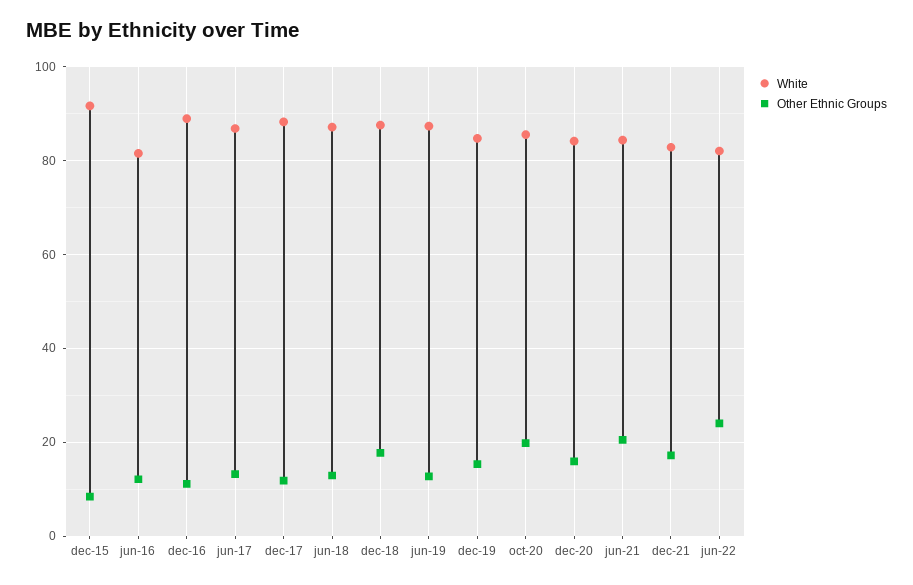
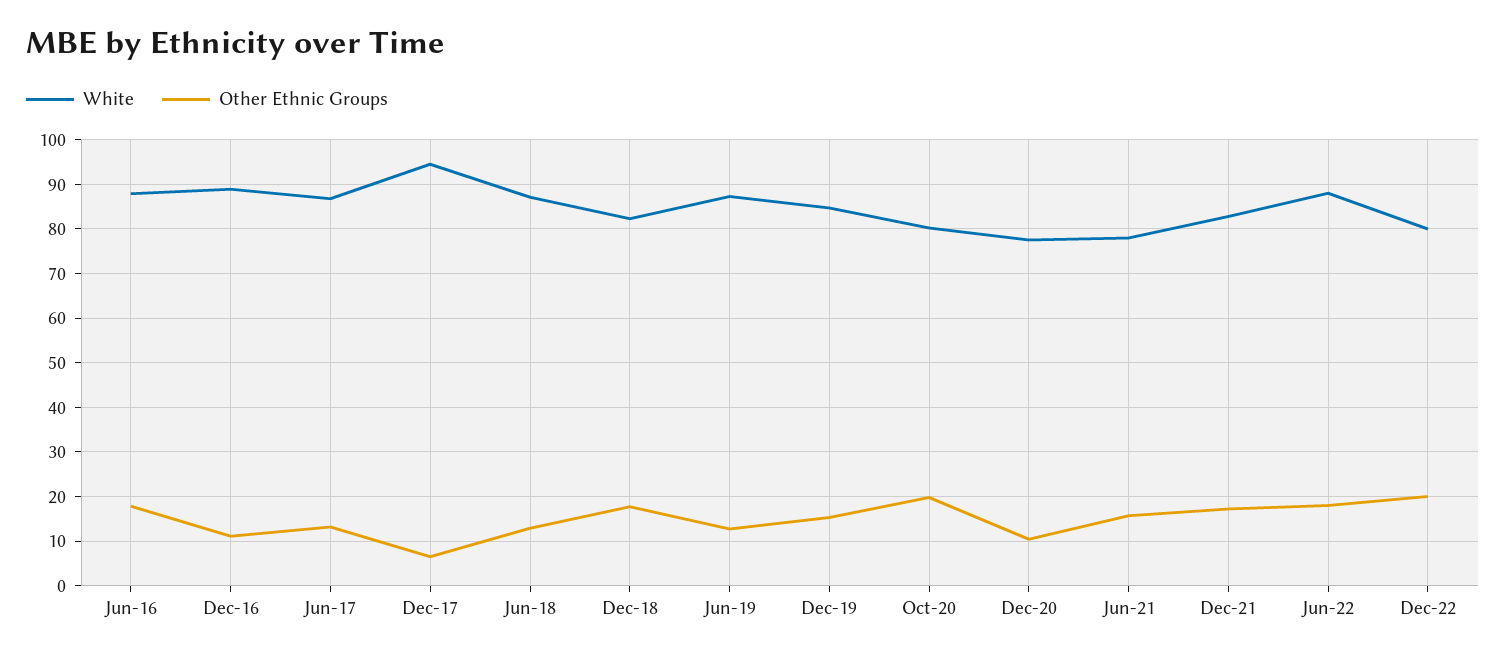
White, dec-15: 92 -> none
Other Ethnic Groups, dec-15: 8 -> none
White, jun-16: 82 -> 88
Other Ethnic Groups, jun-16: 12 -> 18
White, dec-17: 88 -> 94
Other Ethnic Groups, dec-17: 12 -> 6
White, dec-18: 88 -> 82
White, oct-20: 86 -> 80
White, dec-20: 84 -> 78
Other Ethnic Groups, dec-20: 16 -> 10
White, jun-21: 84 -> 78
Other Ethnic Groups, jun-21: 20 -> 16
White, jun-22: 82 -> 88
Other Ethnic Groups, jun-22: 24 -> 18
White, Dec-22: none -> 80
Other Ethnic Groups, Dec-22: none -> 20

